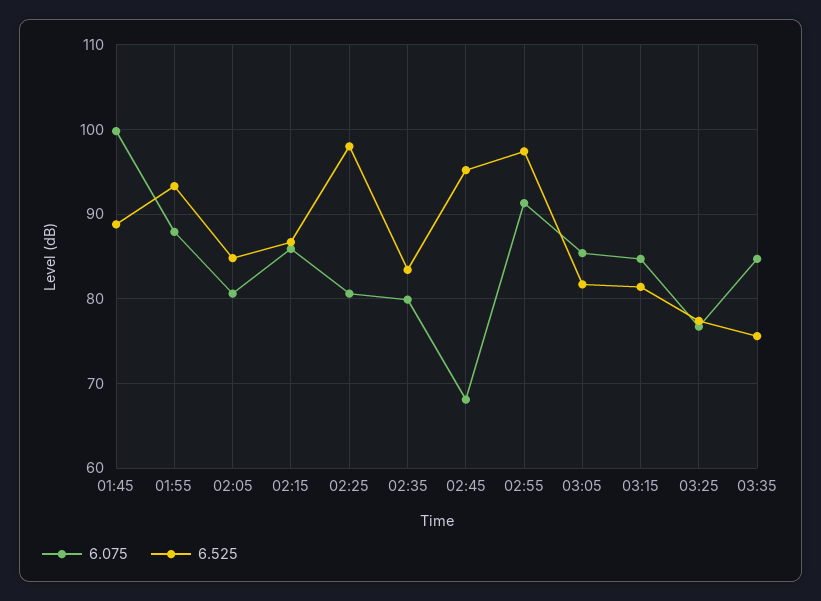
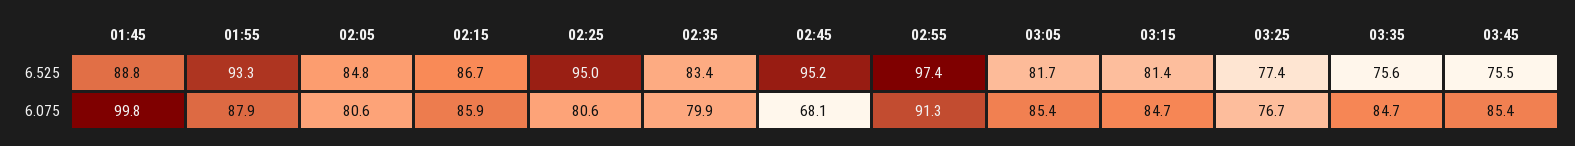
6.525, 02:25: 98 -> 95
6.525, 03:45: none -> 75.5
6.075, 03:45: none -> 85.4

